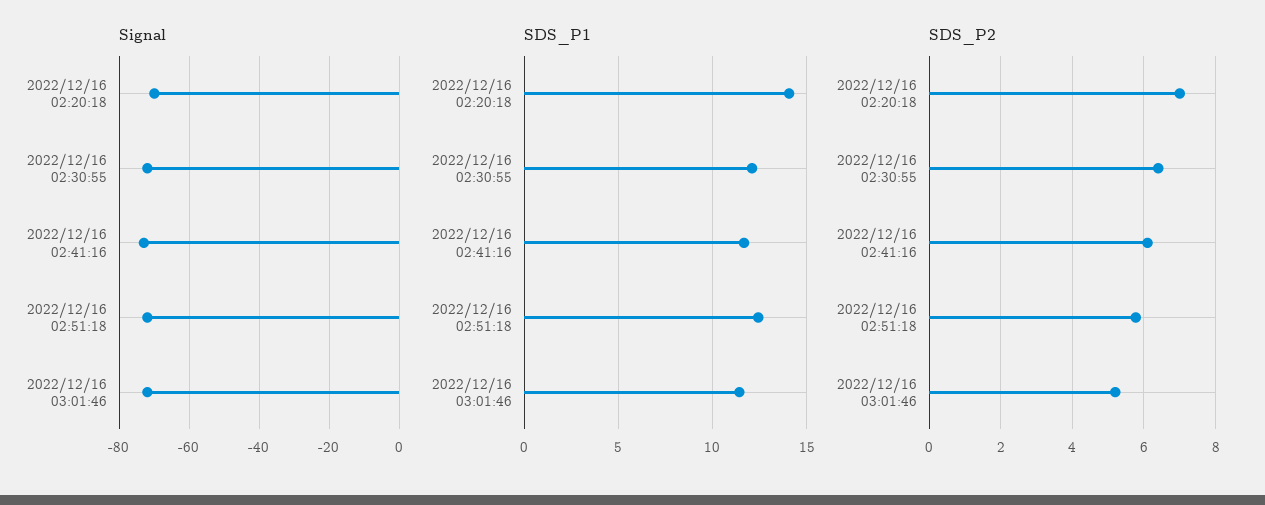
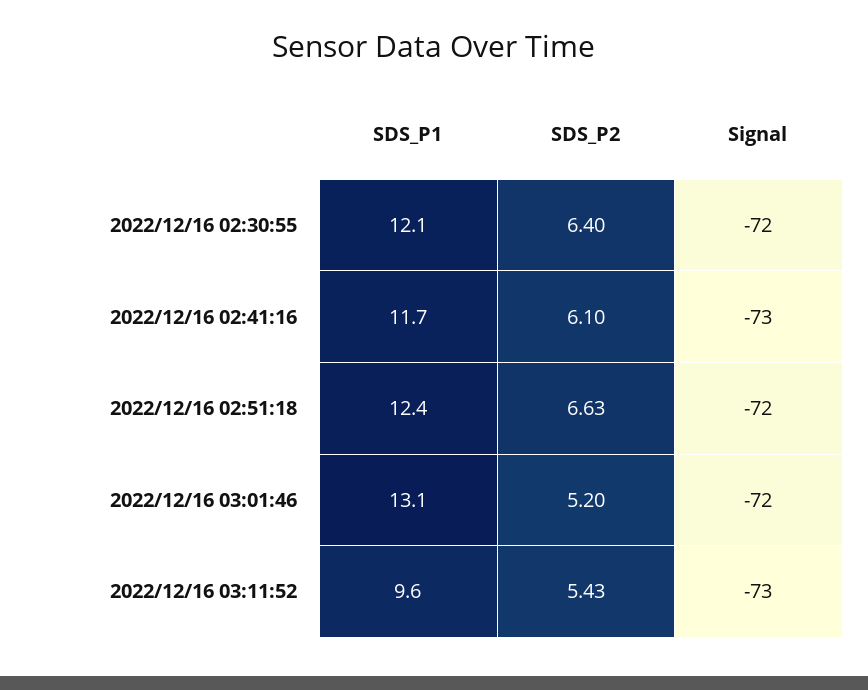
Signal, 2022/12/16 02:20:18: -70 -> none
SDS_P1, 2022/12/16 02:20:18: 14 -> none
SDS_P1, 2022/12/16 03:01:46: 11.5 -> 13.1
SDS_P2, 2022/12/16 02:20:18: 7 -> none
SDS_P2, 2022/12/16 02:51:18: 5.8 -> 6.63
SDS_P1, 2022/12/16 03:11:52: none -> 9.6
SDS_P2, 2022/12/16 03:11:52: none -> 5.43
Signal, 2022/12/16 03:11:52: none -> -73

